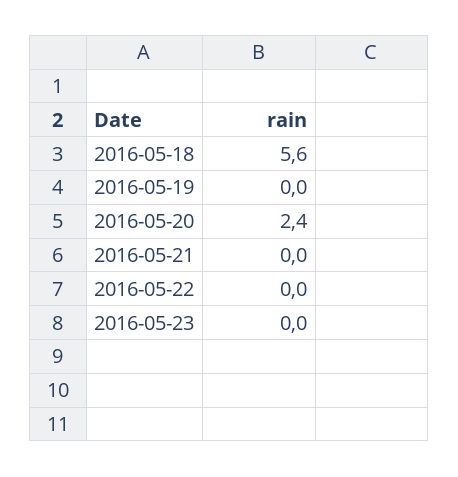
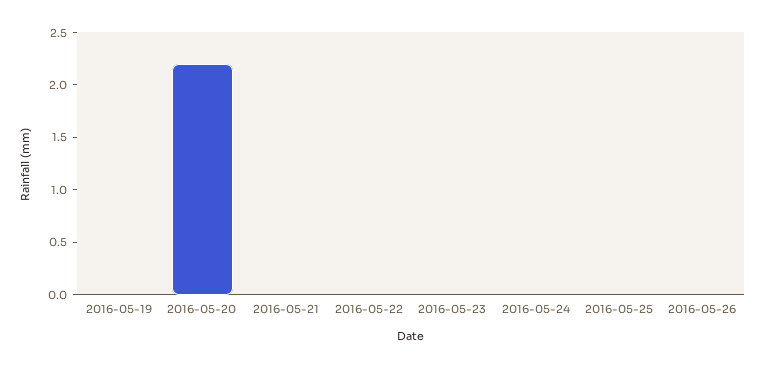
2016-05-18: 5.6 -> none
2016-05-20: 2.4 -> 2.2
2016-05-24: none -> 0
2016-05-25: none -> 0
2016-05-26: none -> 0

